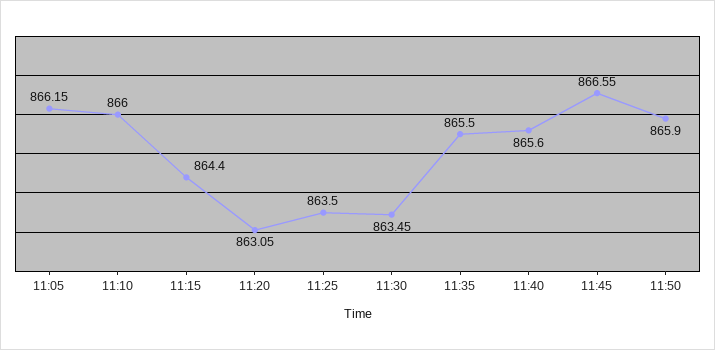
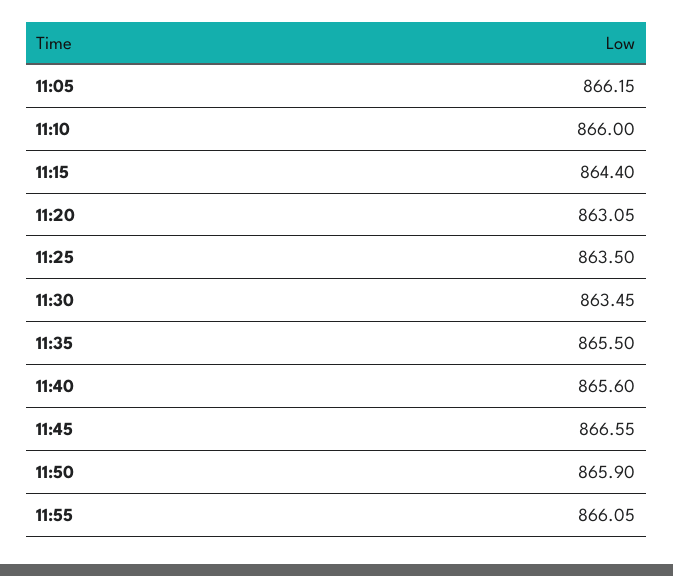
11:55: none -> 866.05

